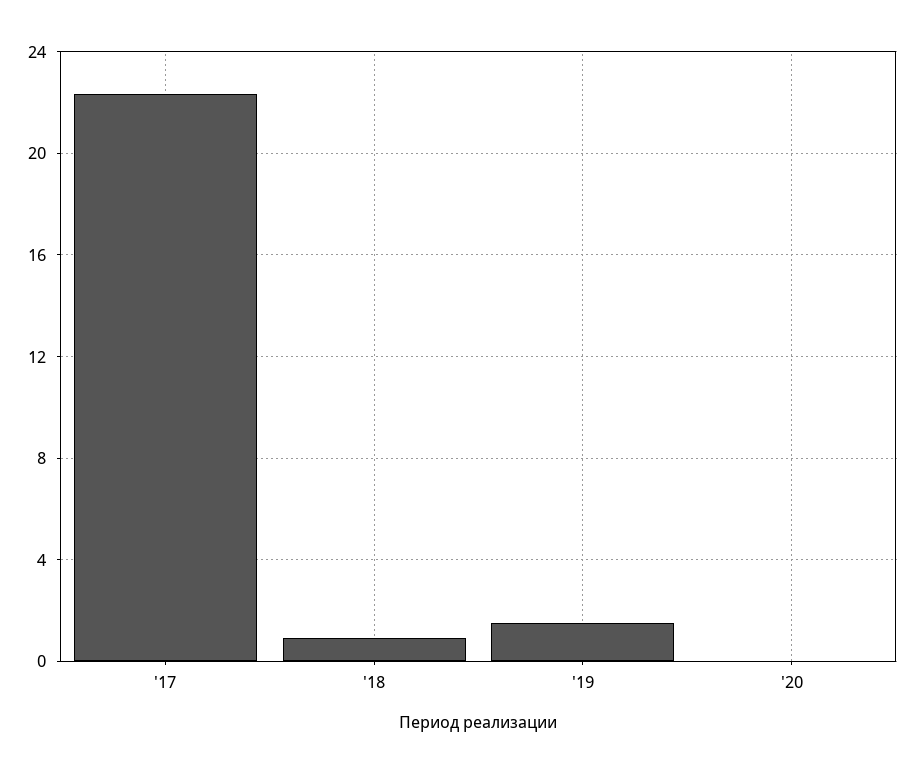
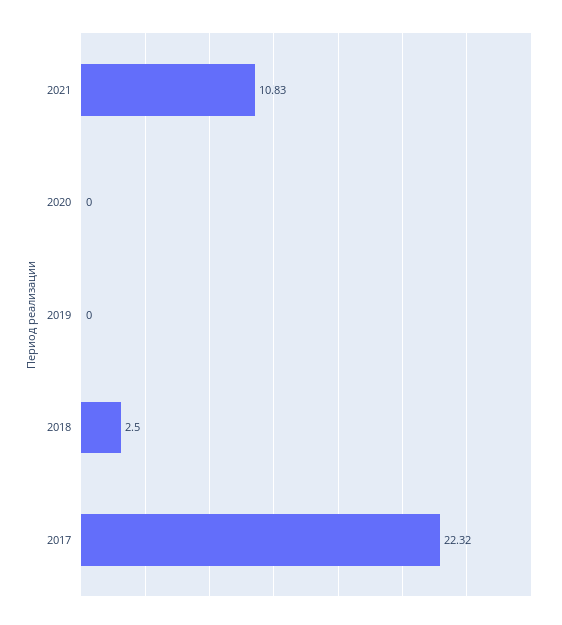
'18: 1 -> 2.5
'19: 1.5 -> 0
2021: none -> 10.83

